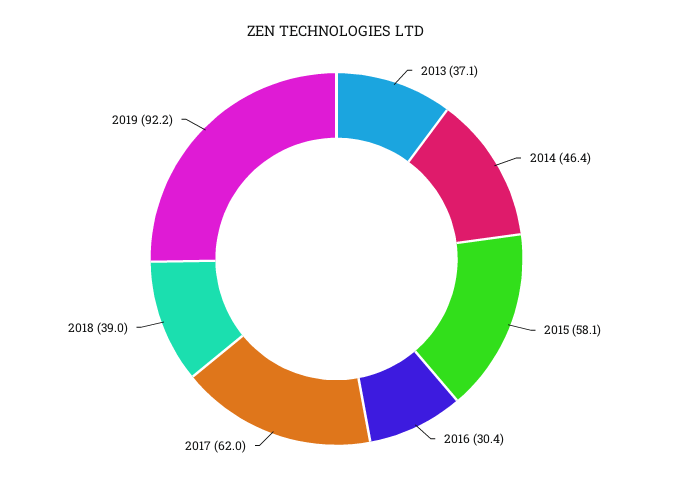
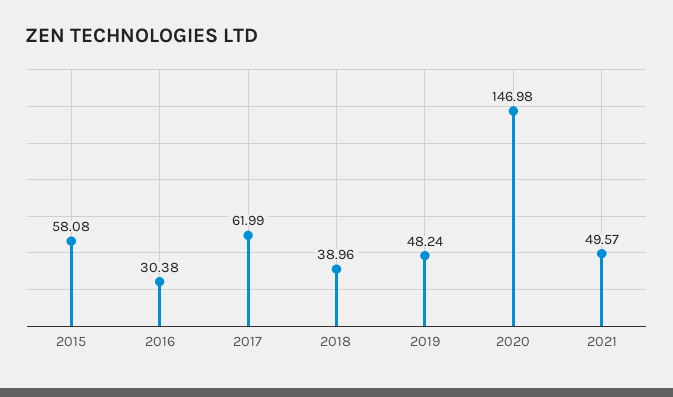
2013: 37.1 -> none
2014: 46.4 -> none
2019: 92.2 -> 48.24
2020: none -> 146.98
2021: none -> 49.57

